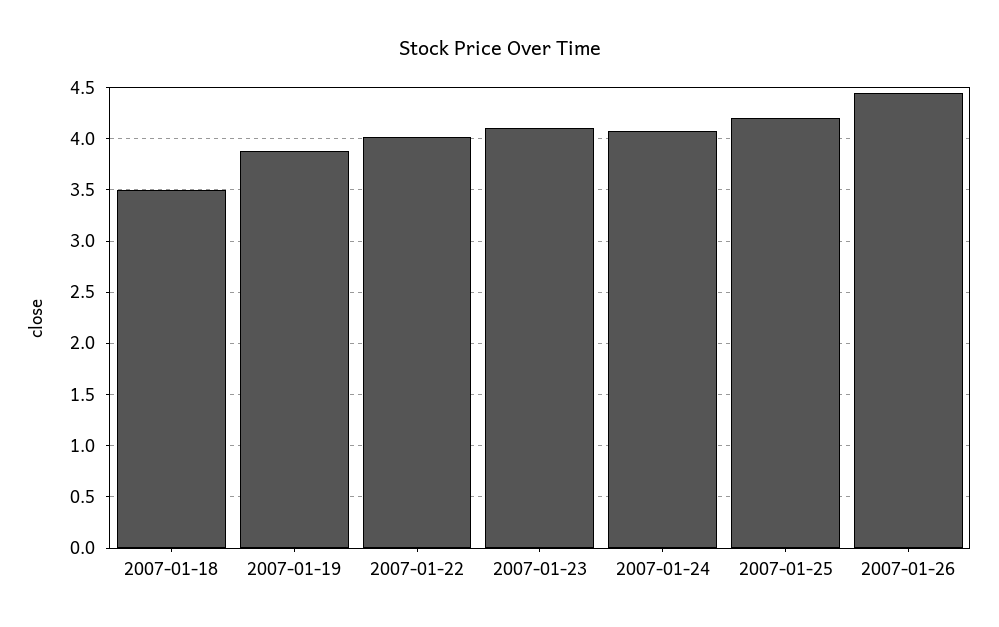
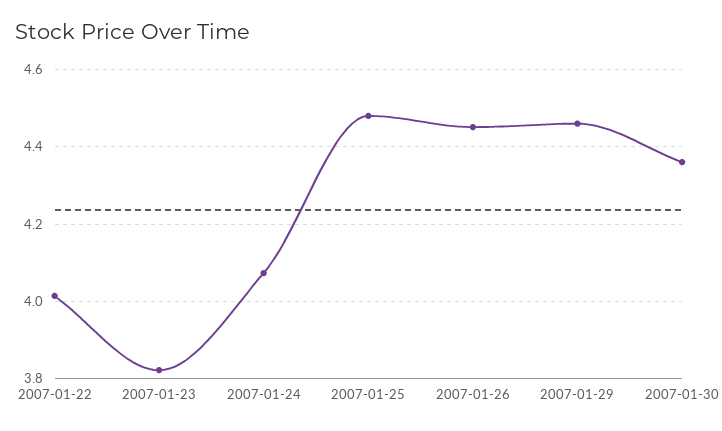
2007-01-18: 3.5 -> none
2007-01-19: 3.9 -> none
2007-01-23: 4.1 -> 3.82
2007-01-25: 4.2 -> 4.48
2007-01-29: none -> 4.46
2007-01-30: none -> 4.36

